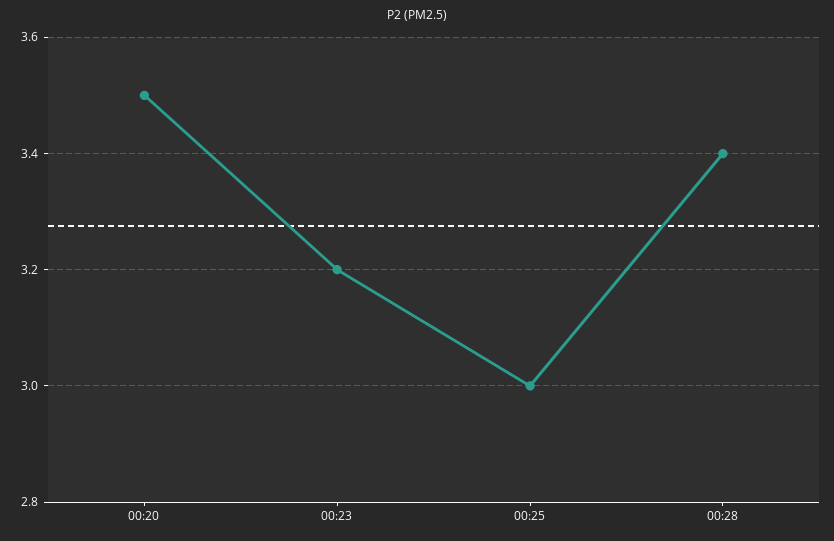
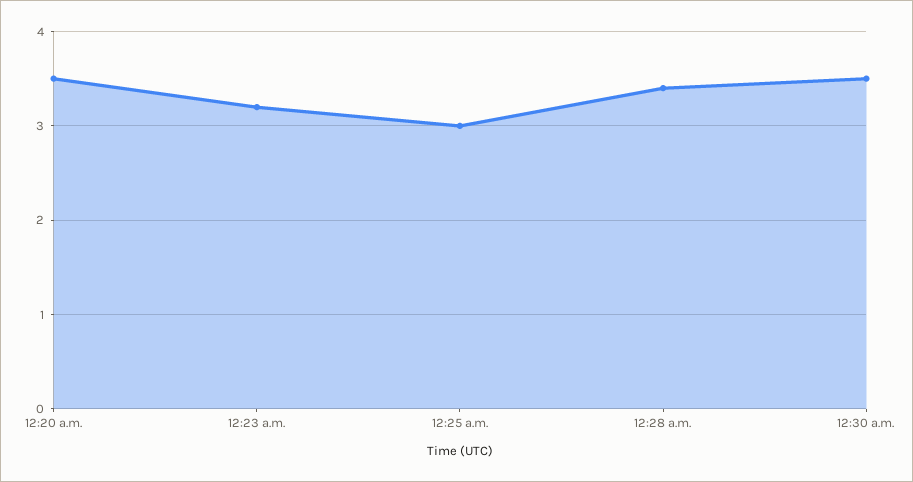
12:30 a.m.: none -> 3.5

